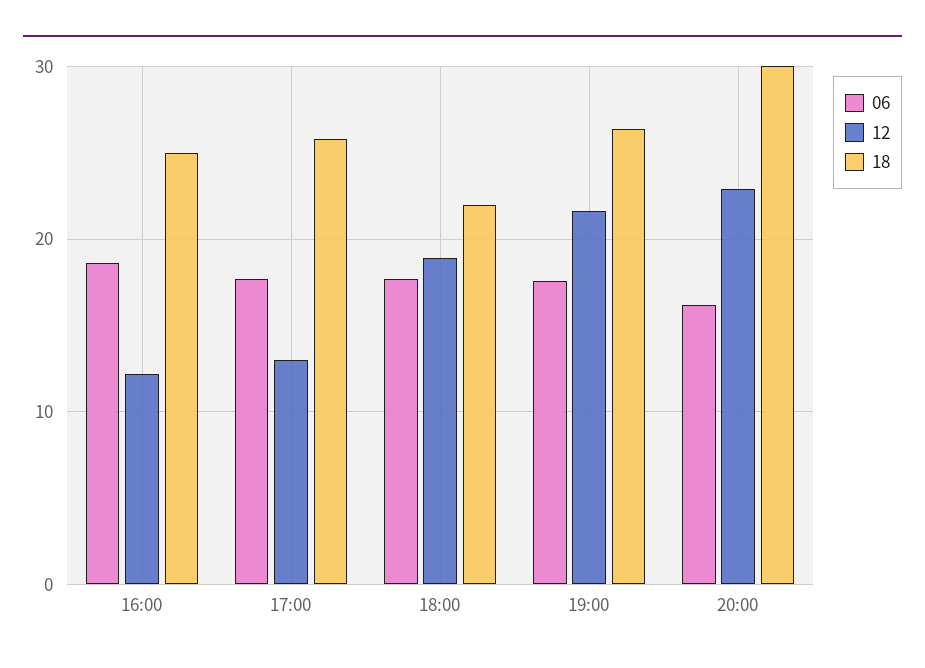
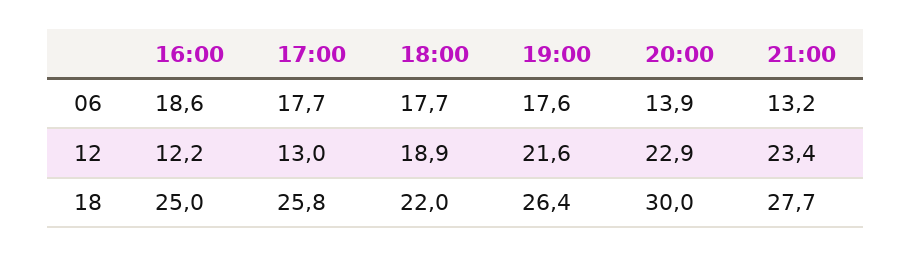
06, 20:00: 16 -> 13.9
06, 21:00: none -> 13.2
12, 21:00: none -> 23.4
18, 21:00: none -> 27.7

